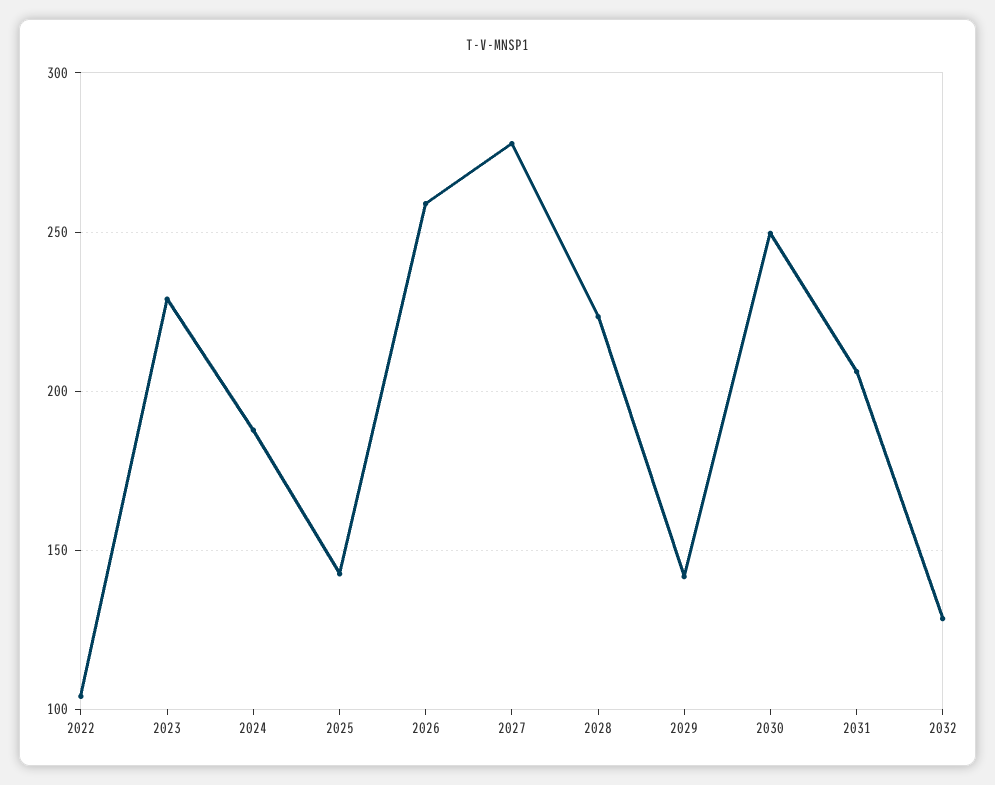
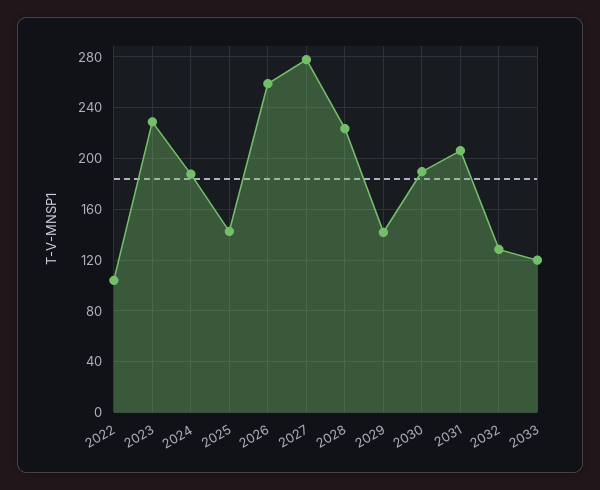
2030: 250 -> 190
2033: none -> 120

